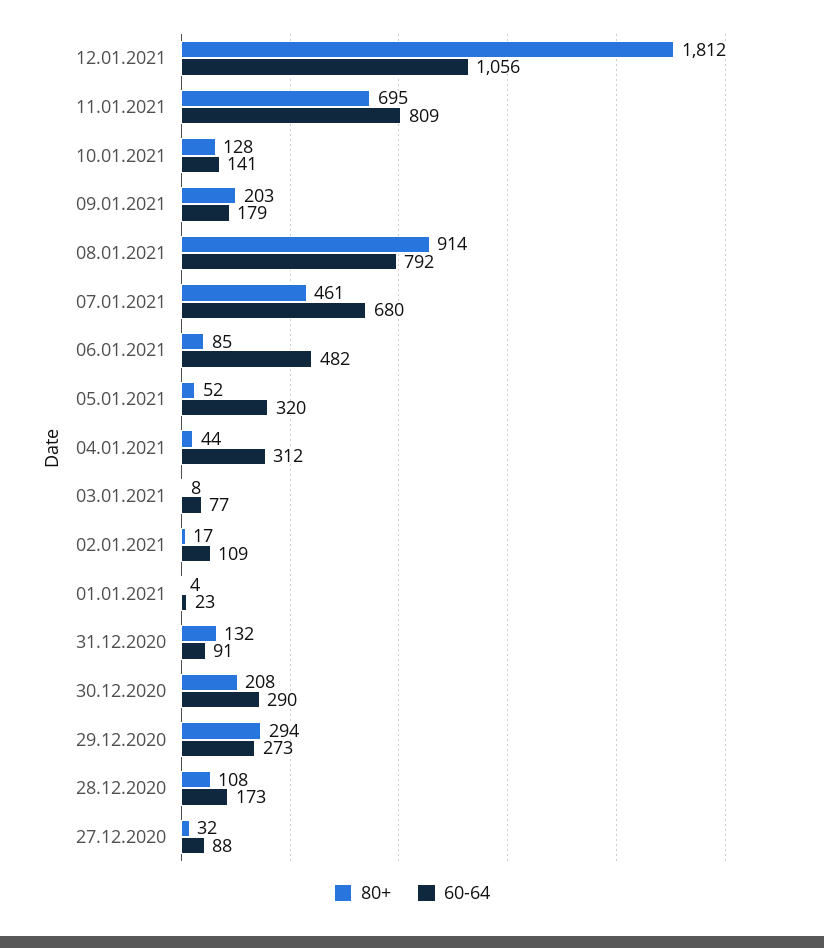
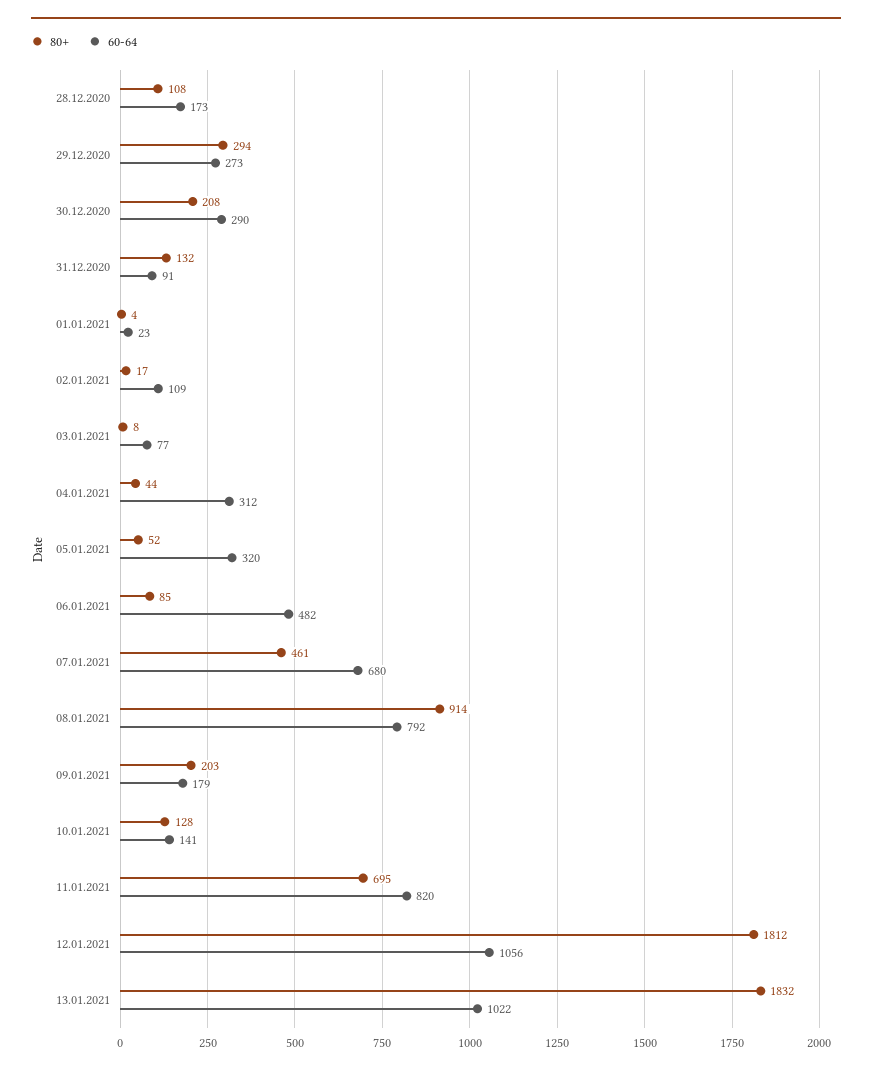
60-64, 11.01.2021: 809 -> 820
80+, 27.12.2020: 32 -> none
60-64, 27.12.2020: 88 -> none
80+, 13.01.2021: none -> 1832
60-64, 13.01.2021: none -> 1022

